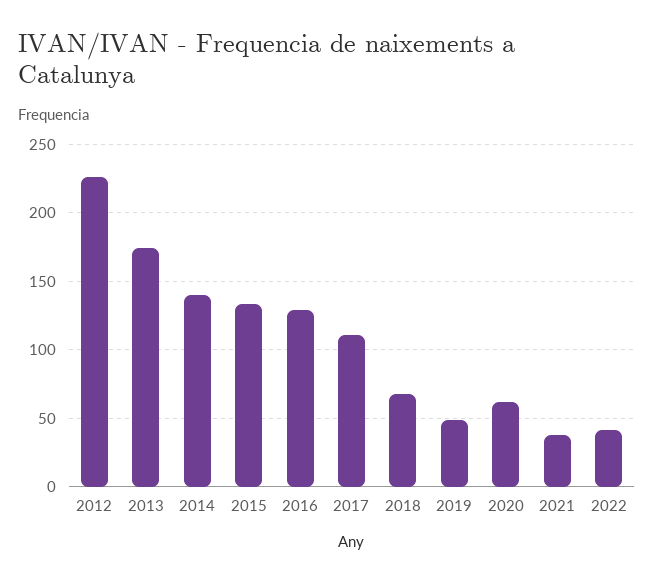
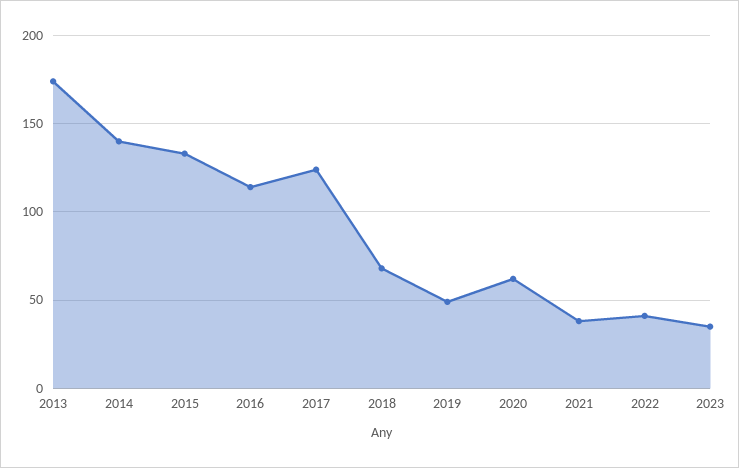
2012: 225 -> none
2016: 130 -> 115
2017: 110 -> 125
2023: none -> 35

